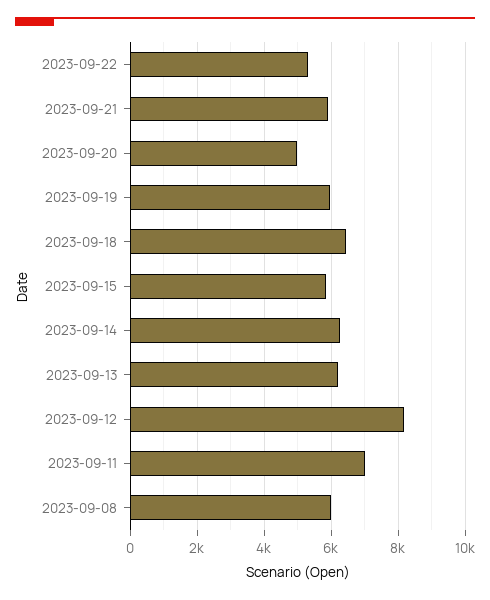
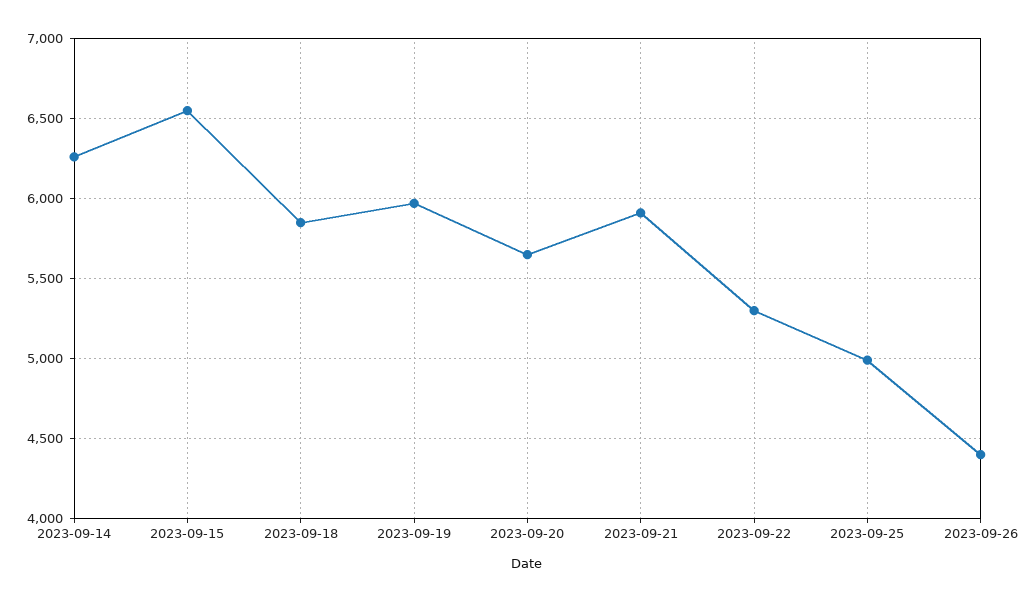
2023-09-20: 5000 -> 5650
2023-09-18: 6400 -> 5850
2023-09-15: 5800 -> 6550
2023-09-13: 6200 -> none
2023-09-12: 8200 -> none
2023-09-11: 7000 -> none
2023-09-08: 6000 -> none
2023-09-25: none -> 5000
2023-09-26: none -> 4400

